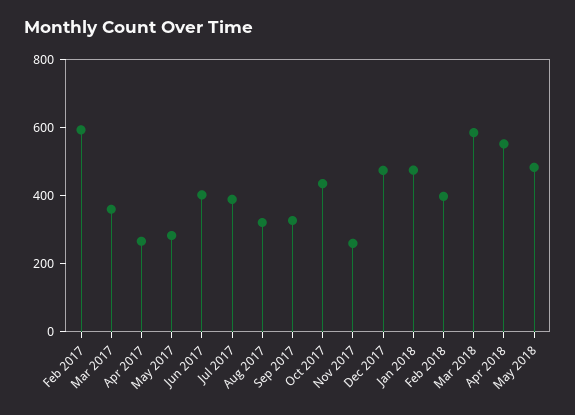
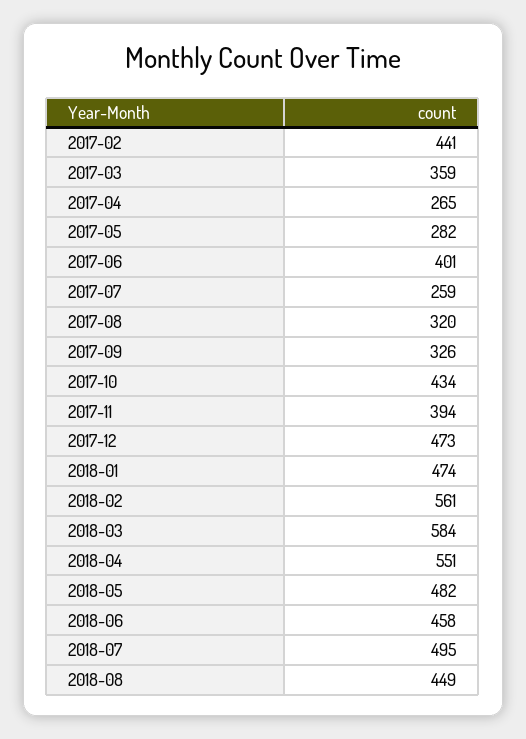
Feb 2017: 600 -> 441
Jul 2017: 400 -> 259
Nov 2017: 250 -> 394
Feb 2018: 400 -> 561
2018-06: none -> 458
2018-07: none -> 495
2018-08: none -> 449

